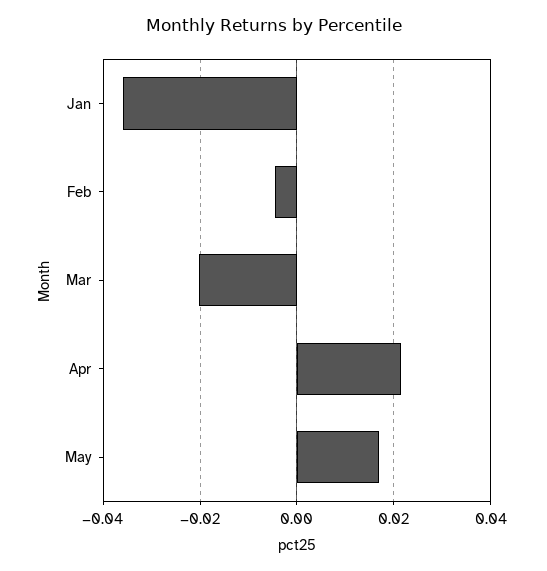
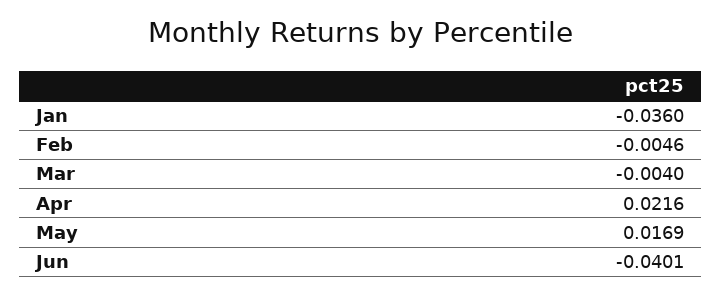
Mar: -0.02 -> -0.004
Jun: none -> -0.0401

